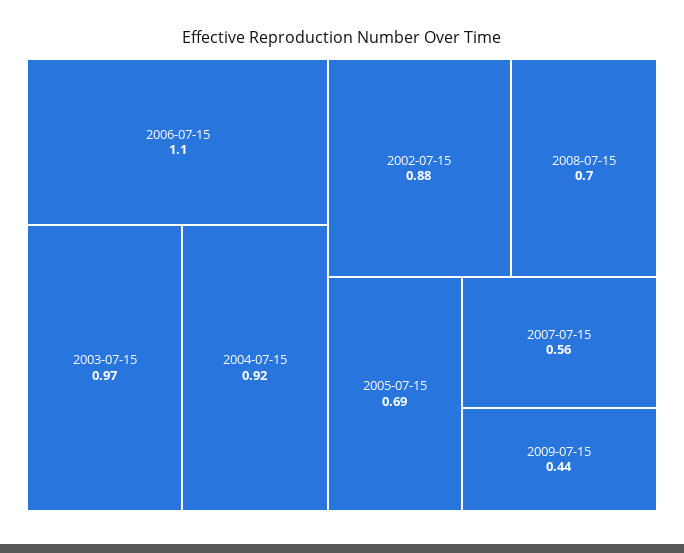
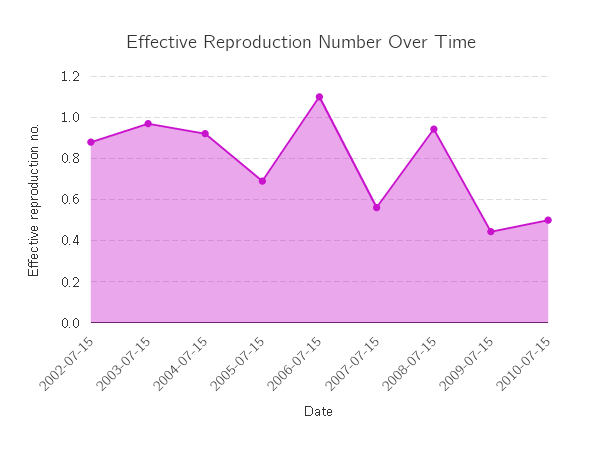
2008-07-15: 0.7 -> 0.95
2010-07-15: none -> 0.5

